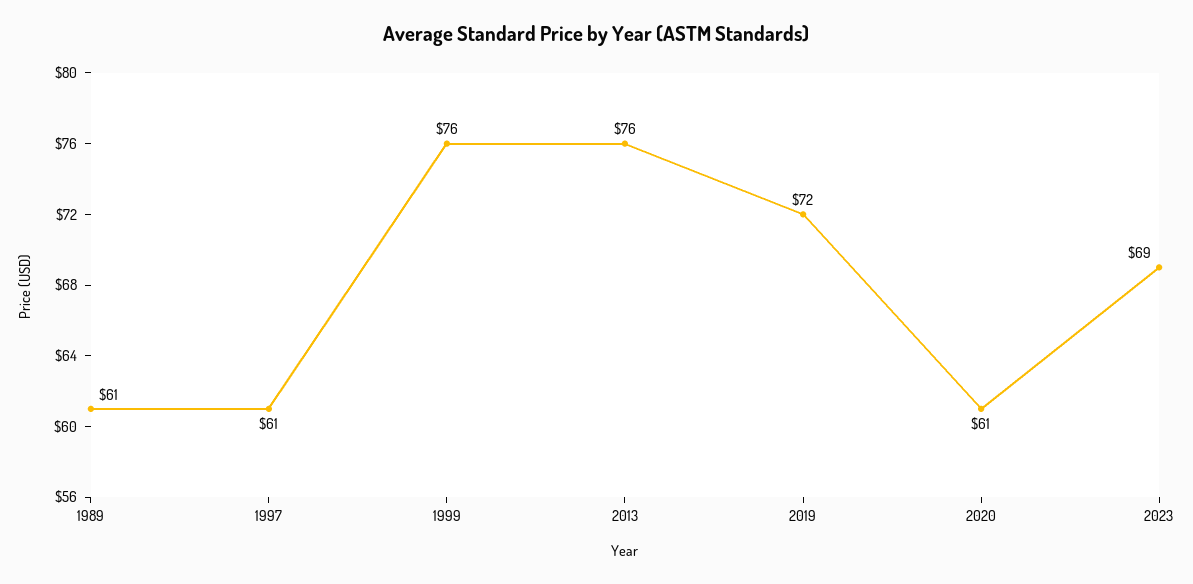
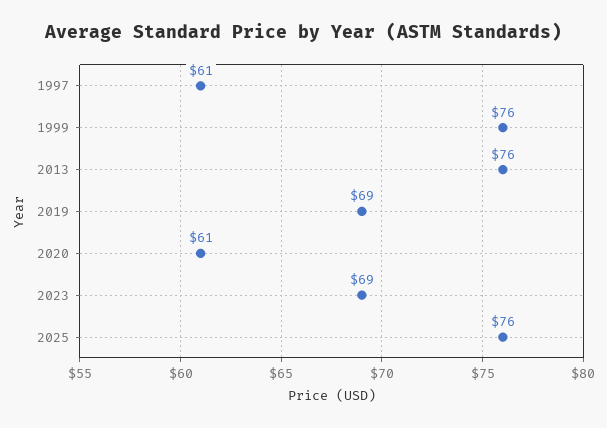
1989: 61 -> none
2019: 72 -> 69
2025: none -> 76

